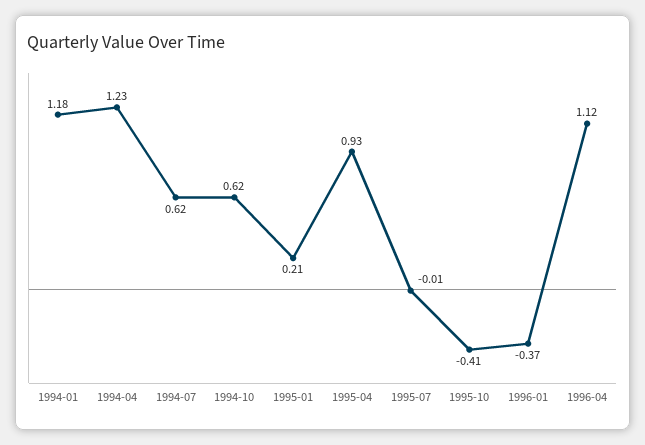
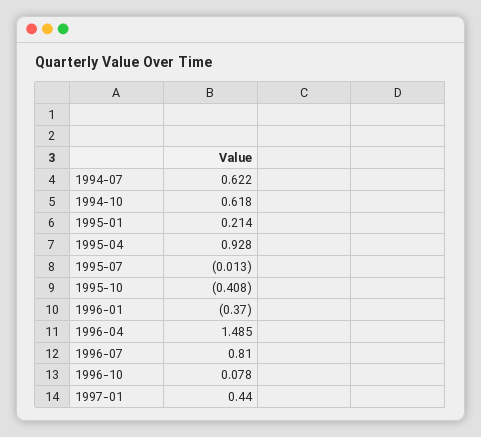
1994-01: 1.18 -> none
1994-04: 1.23 -> none
1996-04: 1.12 -> 1.485
1996-07: none -> 0.81
1996-10: none -> 0.078
1997-01: none -> 0.44

